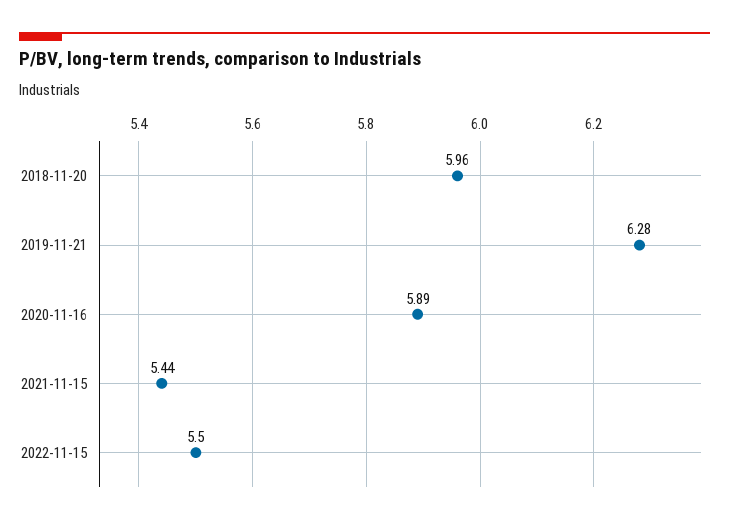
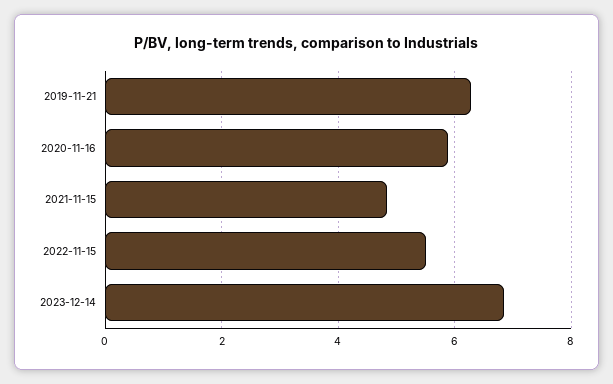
2018-11-20: 5.96 -> none
2021-11-15: 5.44 -> 4.8
2023-12-14: none -> 6.8

